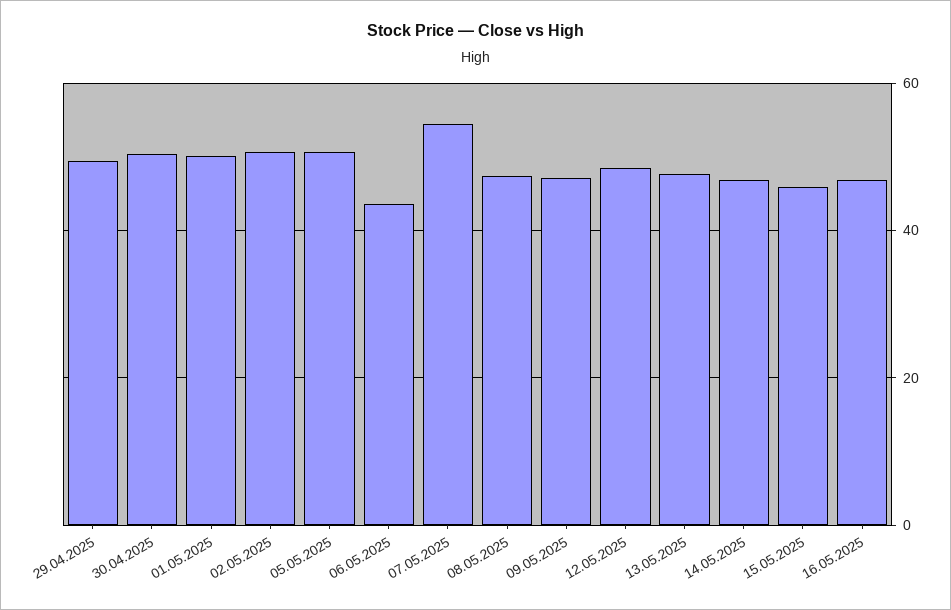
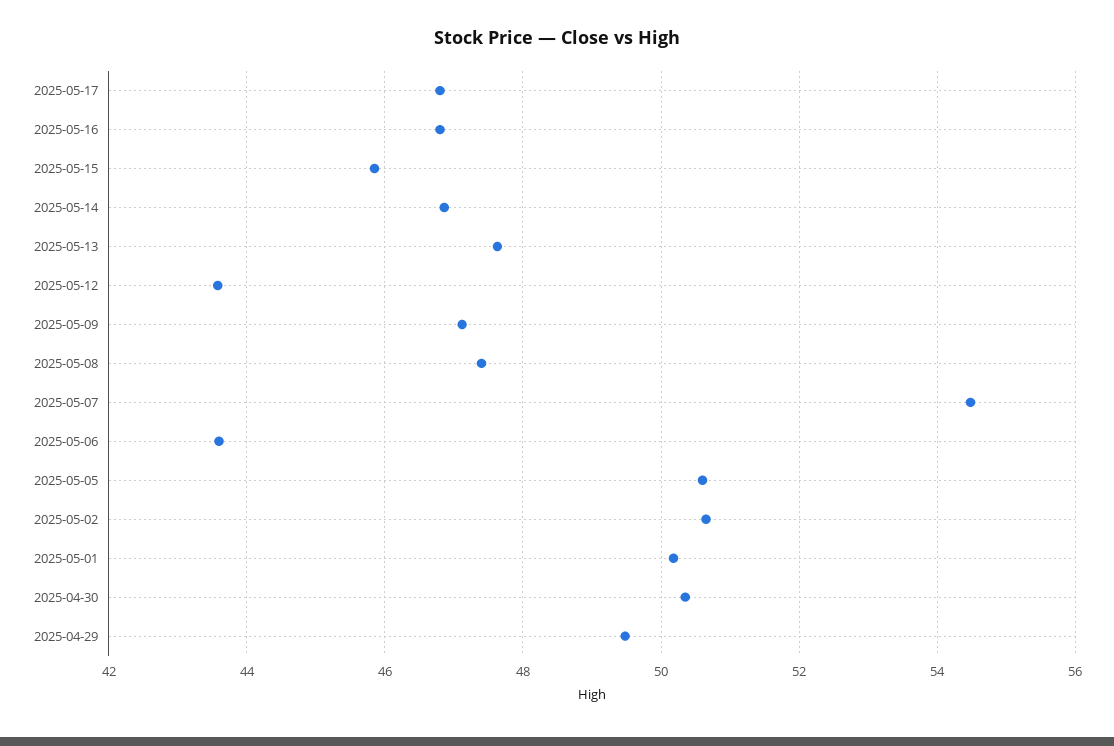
12.05.2025: 48 -> 43.6
2025-05-17: none -> 46.8

